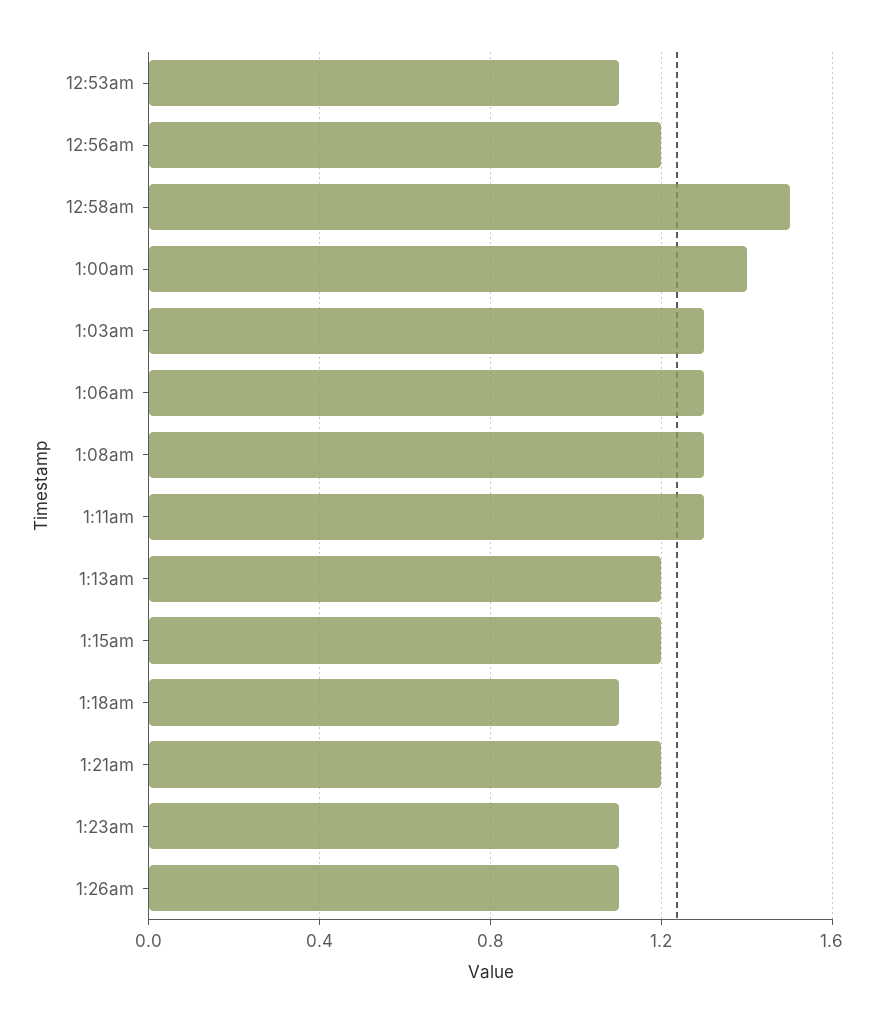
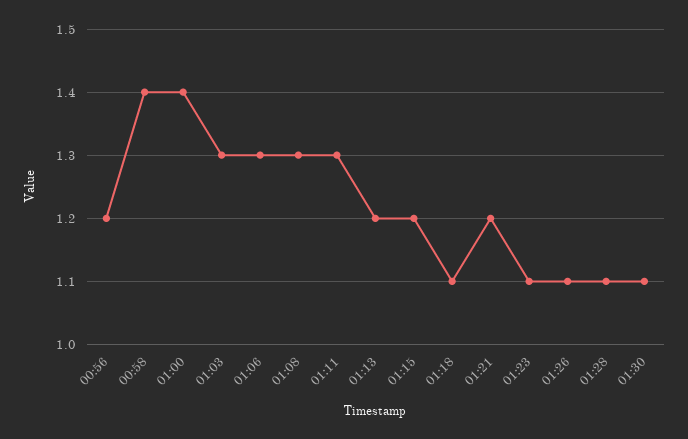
12:53am: 1.1 -> none
12:58am: 1.5 -> 1.4
01:28: none -> 1.1
01:30: none -> 1.1

